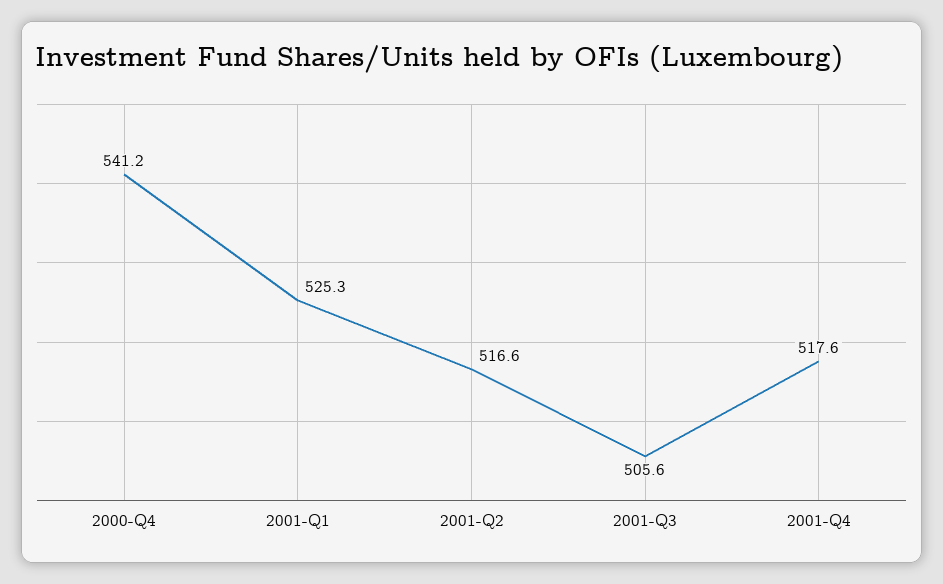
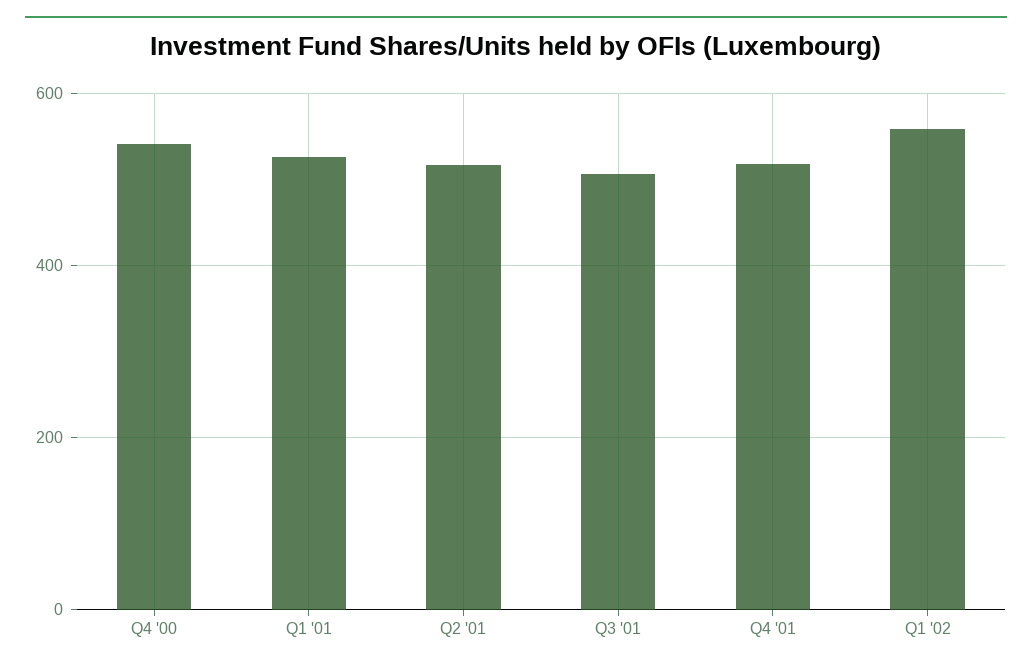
Q1 '02: none -> 560

